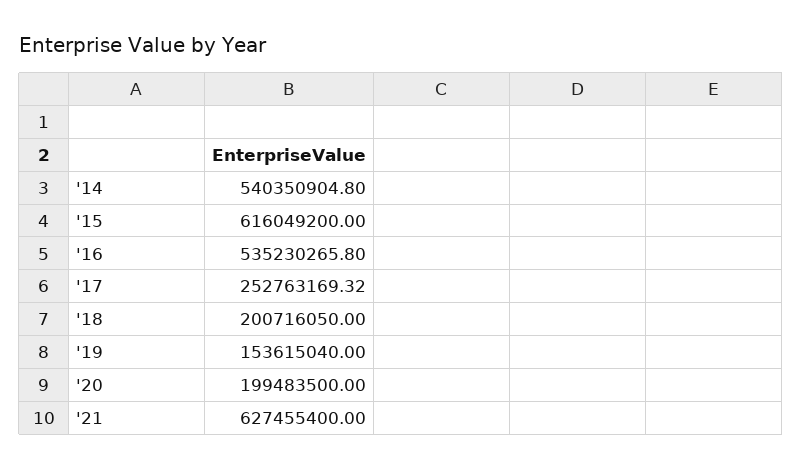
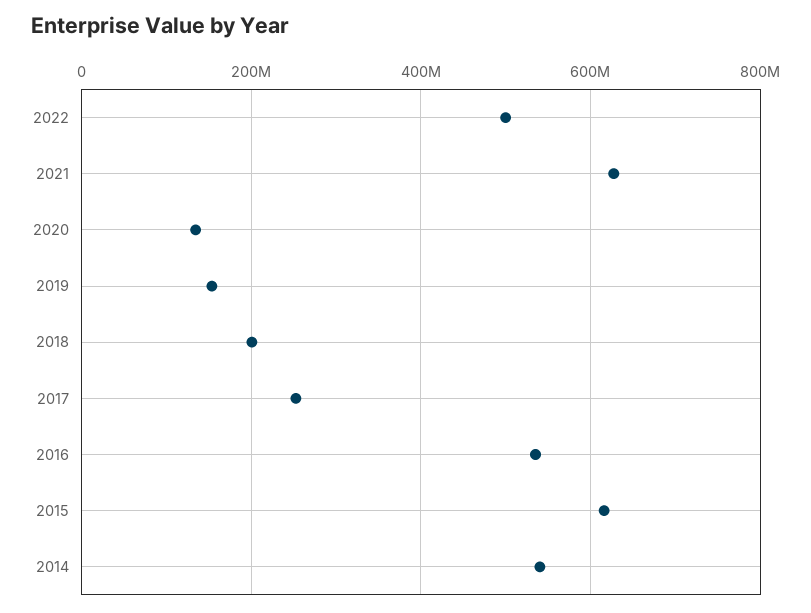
'20: 199483500 -> 140000000
2022: none -> 500000000

